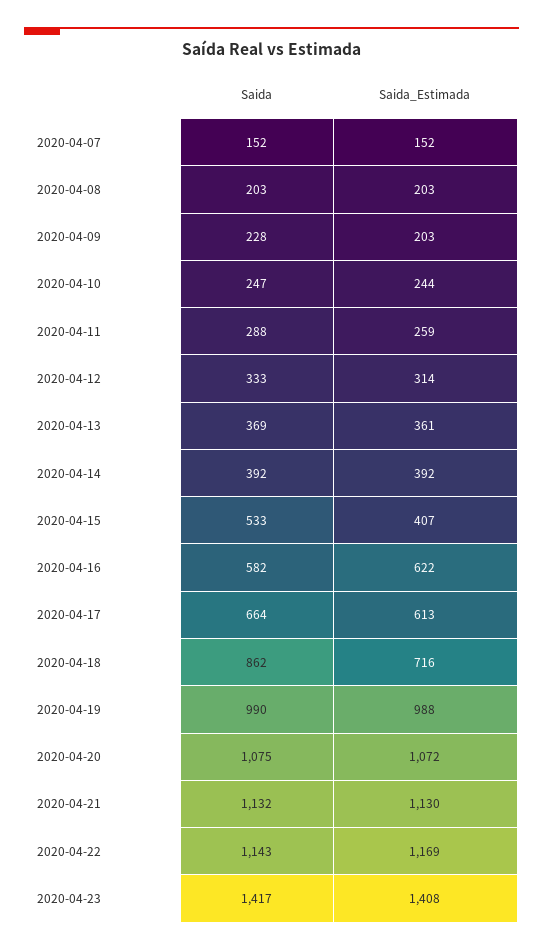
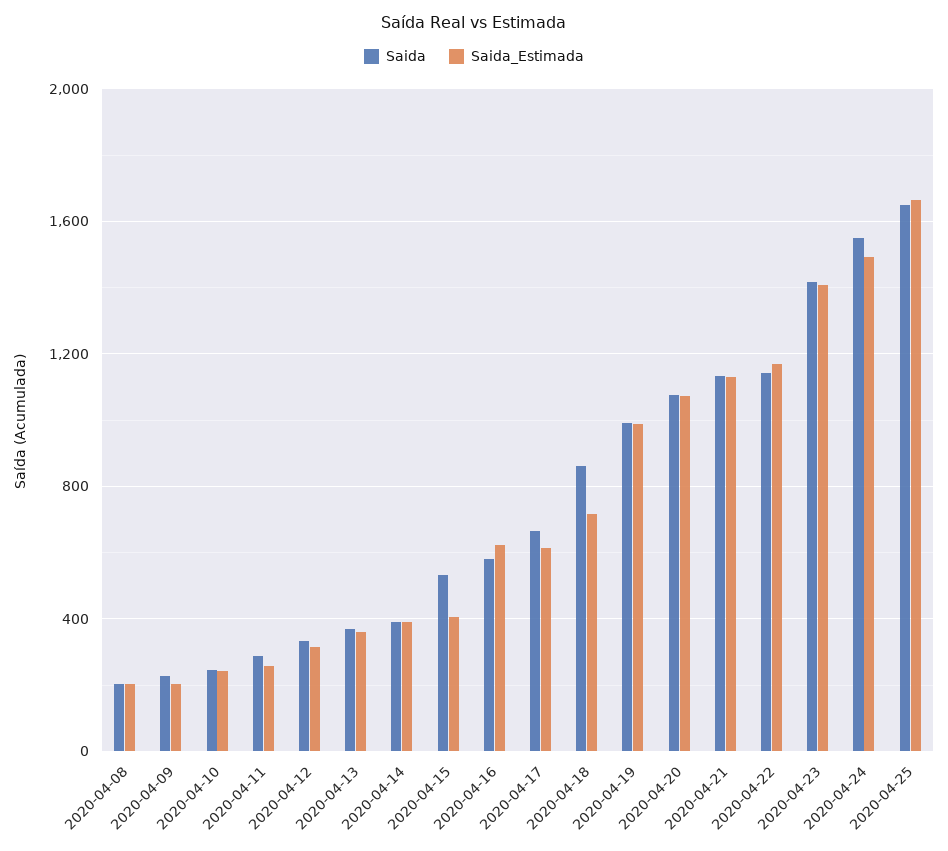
Saida, 2020-04-07: 152 -> none
Saida_Estimada, 2020-04-07: 152 -> none
Saida, 2020-04-24: none -> 1550
Saida_Estimada, 2020-04-24: none -> 1500
Saida, 2020-04-25: none -> 1650
Saida_Estimada, 2020-04-25: none -> 1650

